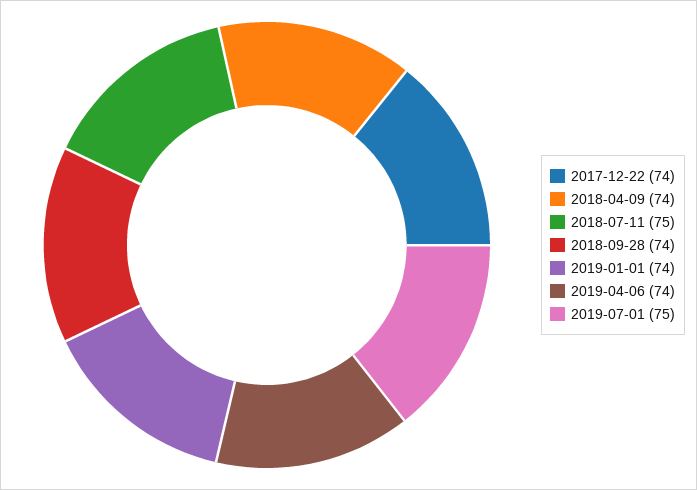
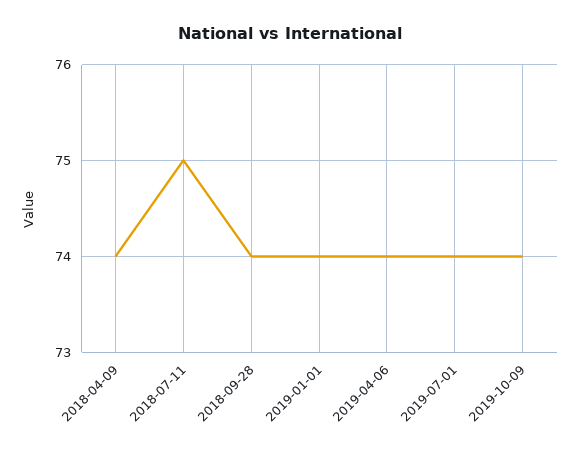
2017-12-22: 74 -> none
2019-07-01: 75 -> 74
2019-10-09: none -> 74

